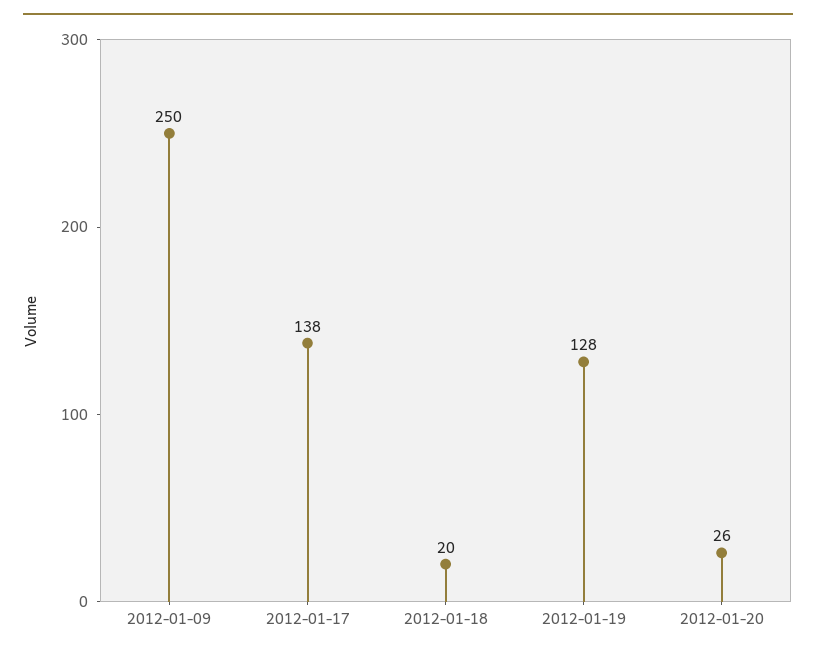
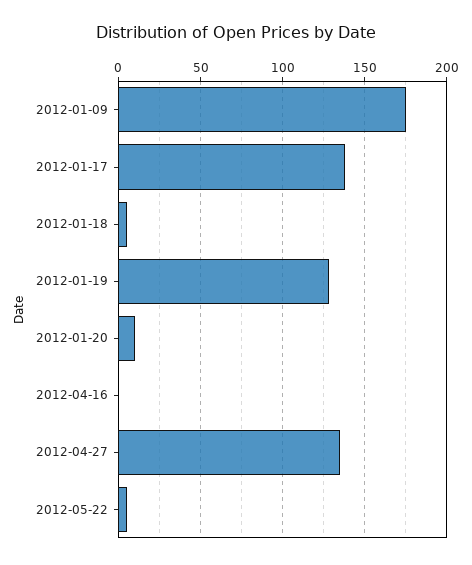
2012-01-09: 250 -> 175
2012-01-18: 20 -> 5
2012-01-20: 26 -> 10
2012-04-16: none -> 0
2012-04-27: none -> 135
2012-05-22: none -> 5

